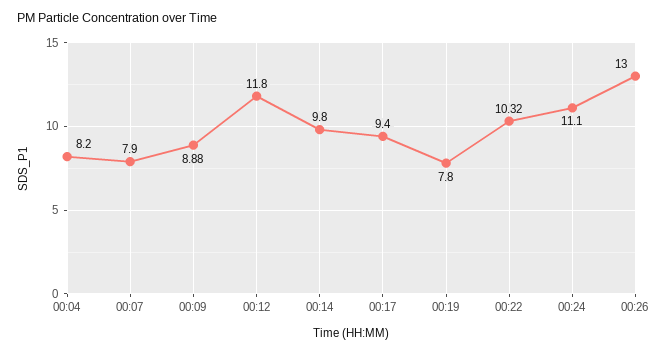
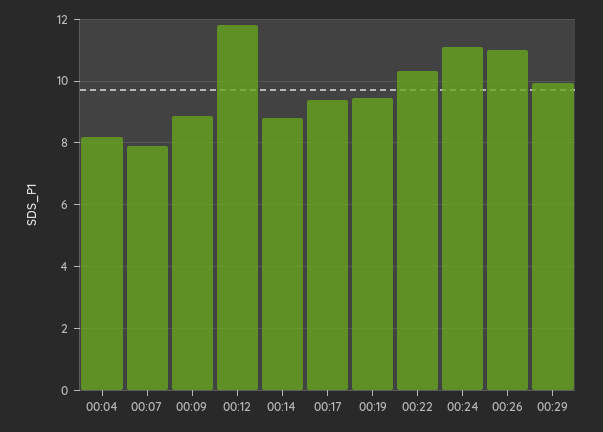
00:14: 9.8 -> 8.8
00:19: 7.8 -> 9.4
00:26: 13 -> 11
00:29: none -> 10

